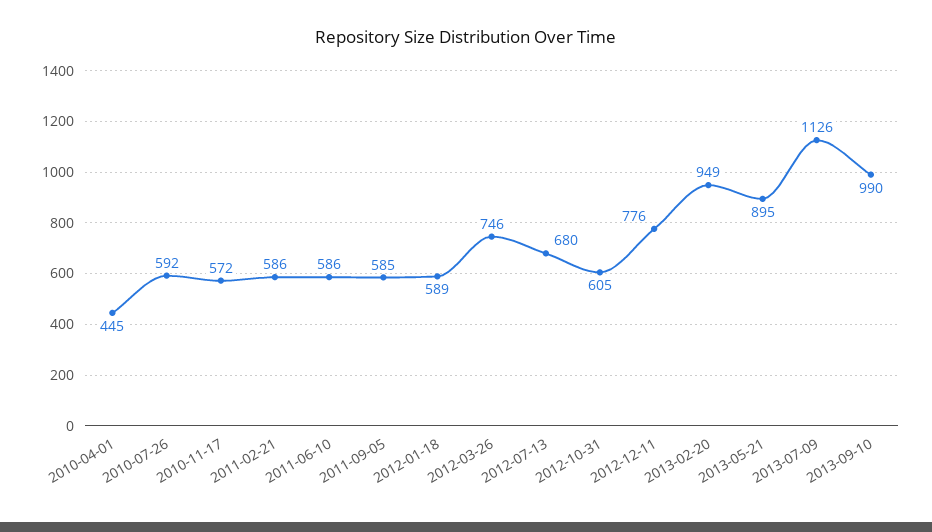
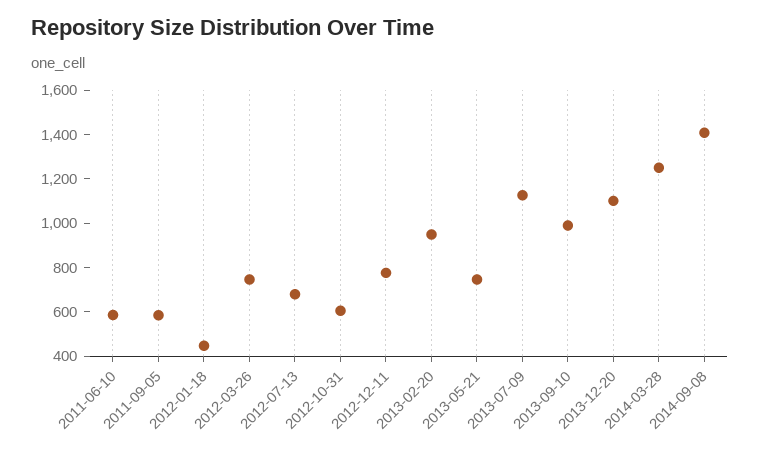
2010-04-01: 445 -> none
2010-07-26: 592 -> none
2010-11-17: 572 -> none
2011-02-21: 586 -> none
2012-01-18: 589 -> 450
2013-05-21: 895 -> 750
2013-12-20: none -> 1100
2014-03-28: none -> 1250
2014-09-08: none -> 1400

